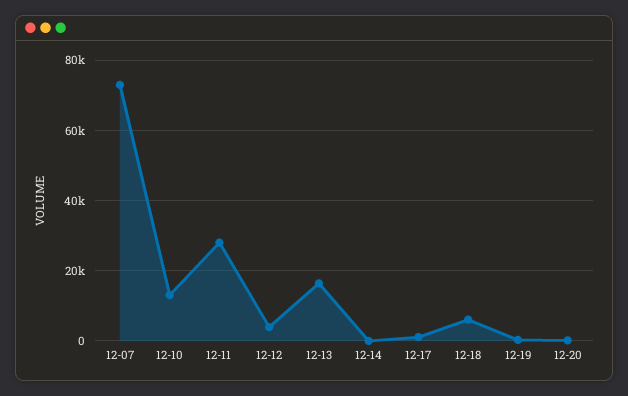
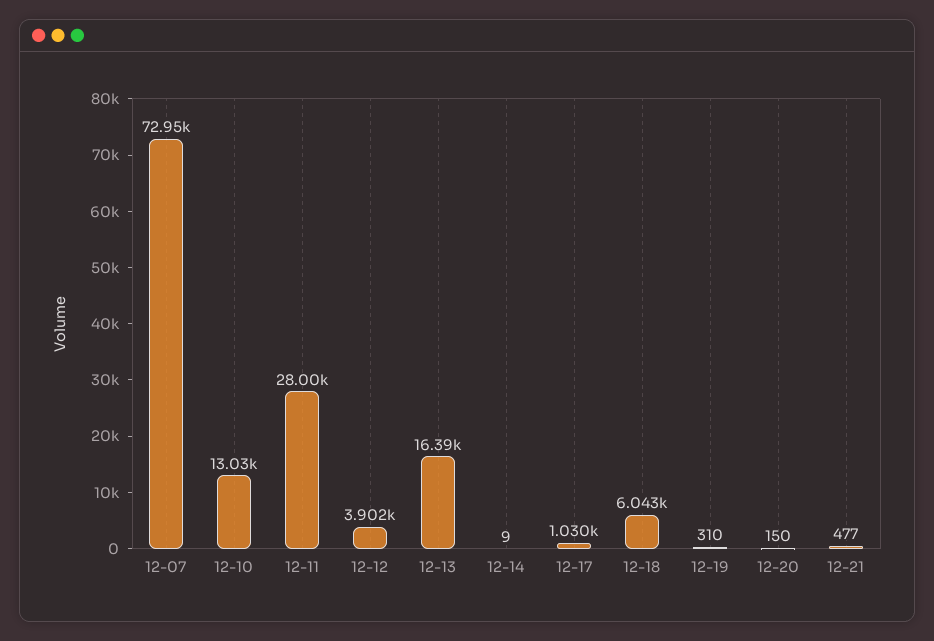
12-21: none -> 477

